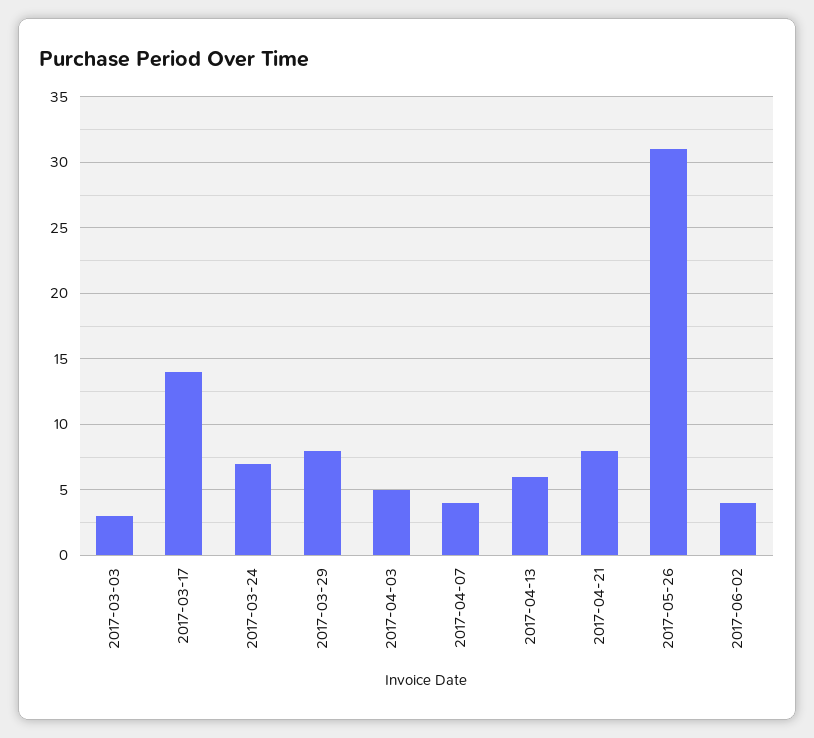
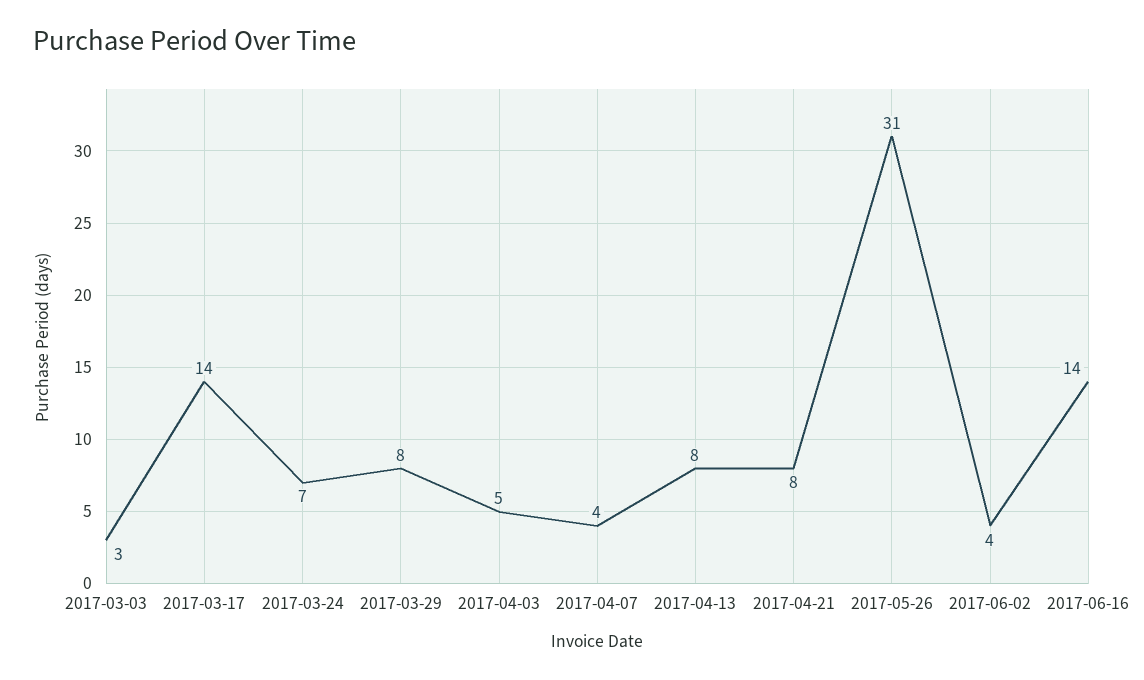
2017-04-13: 6 -> 8
2017-06-16: none -> 14

